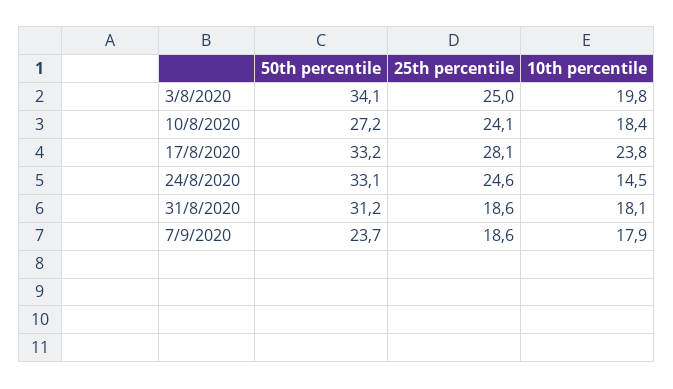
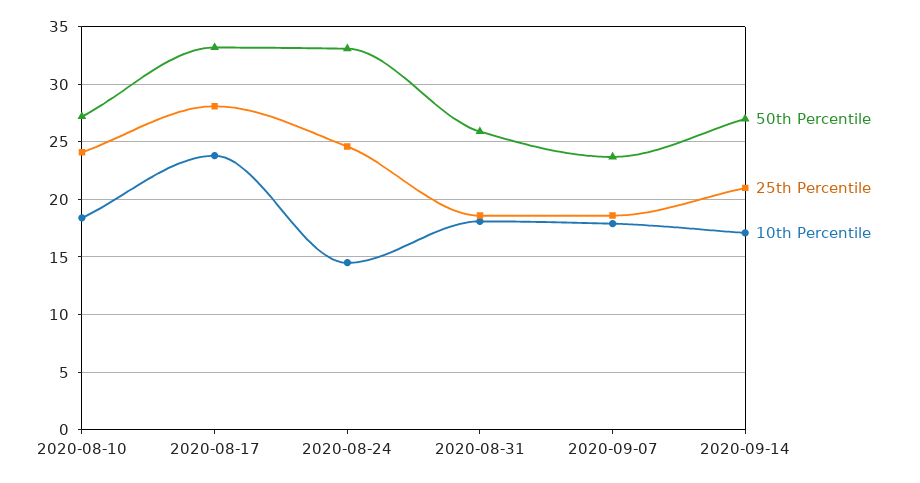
50th percentile, 3/8/2020: 34.1 -> none
25th percentile, 3/8/2020: 25 -> none
10th percentile, 3/8/2020: 19.8 -> none
50th percentile, 31/8/2020: 31.2 -> 26
50th percentile, 2020-09-14: none -> 27
25th percentile, 2020-09-14: none -> 21
10th percentile, 2020-09-14: none -> 17

